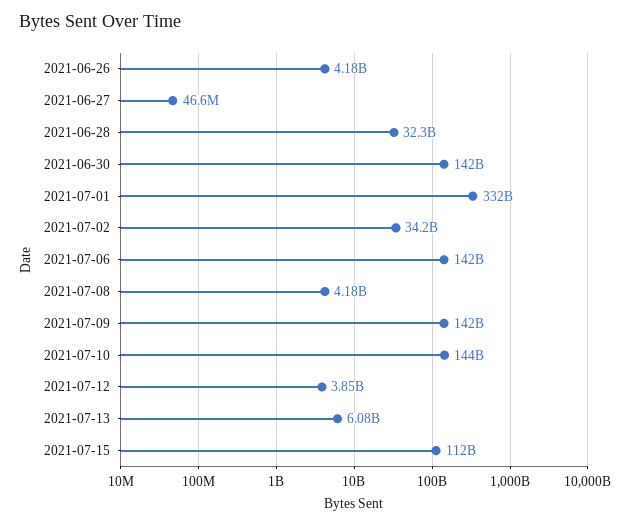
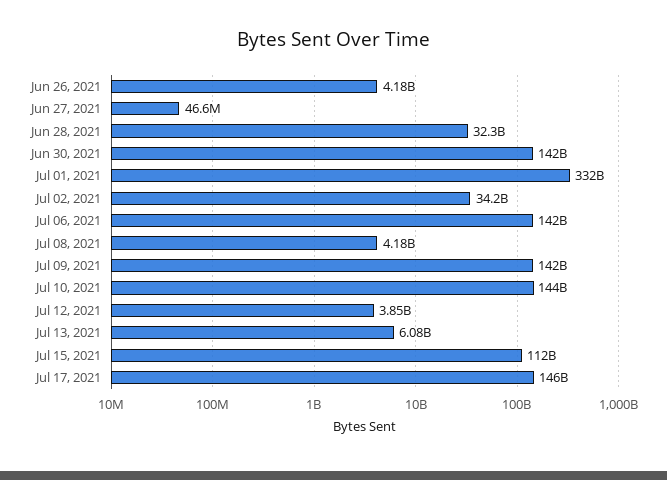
Jul 17, 2021: none -> 146000000000

